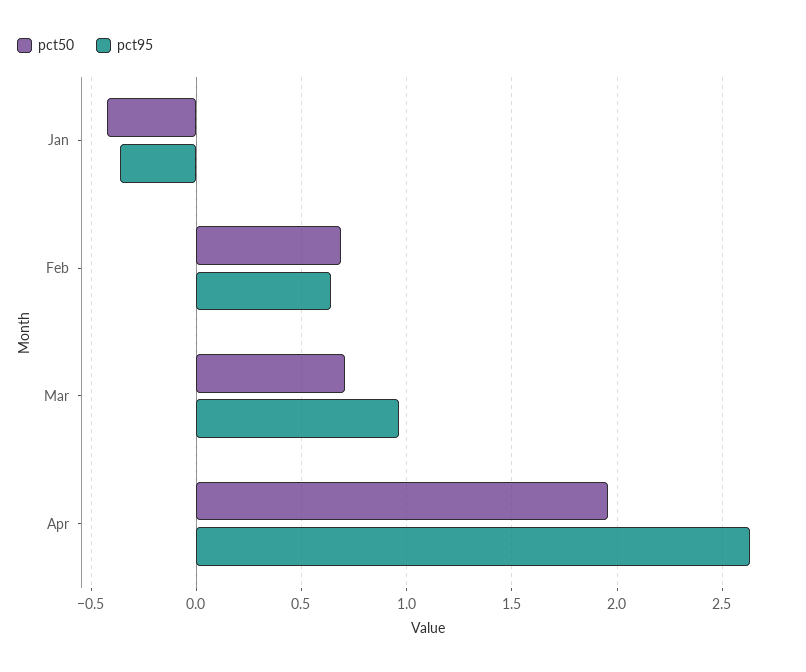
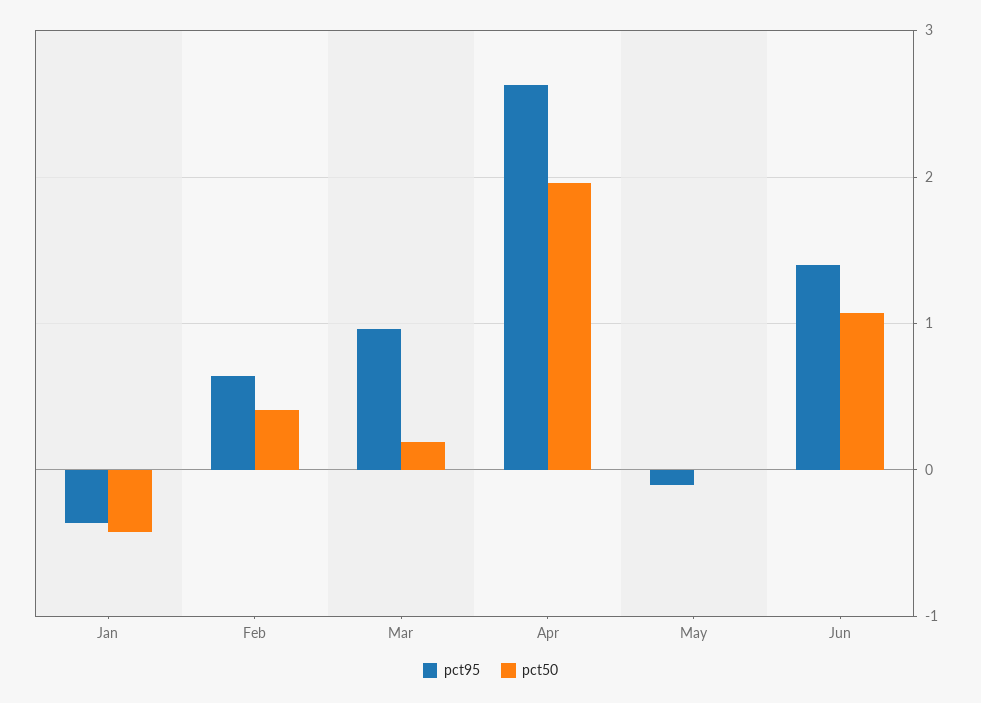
pct50, Feb: 0.7 -> 0.4
pct50, Mar: 0.7 -> 0.2
pct95, May: none -> -0.1
pct50, May: none -> 0
pct95, Jun: none -> 1.4
pct50, Jun: none -> 1.1

